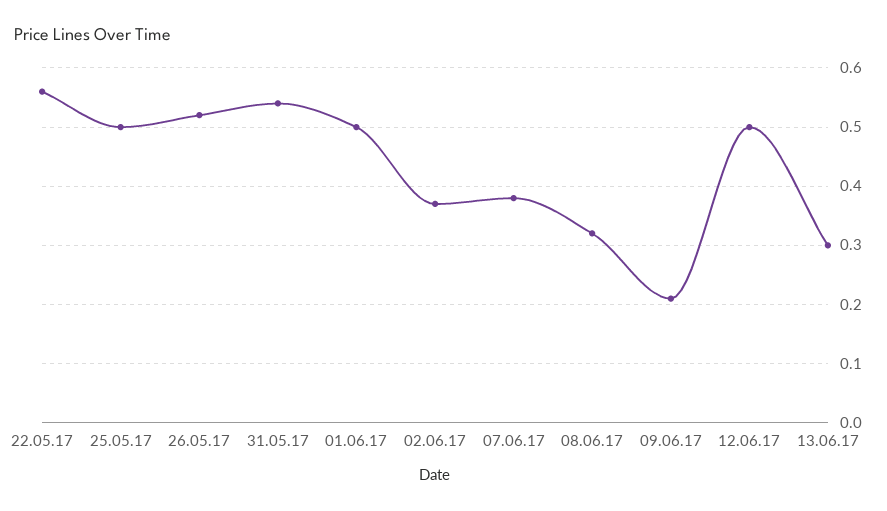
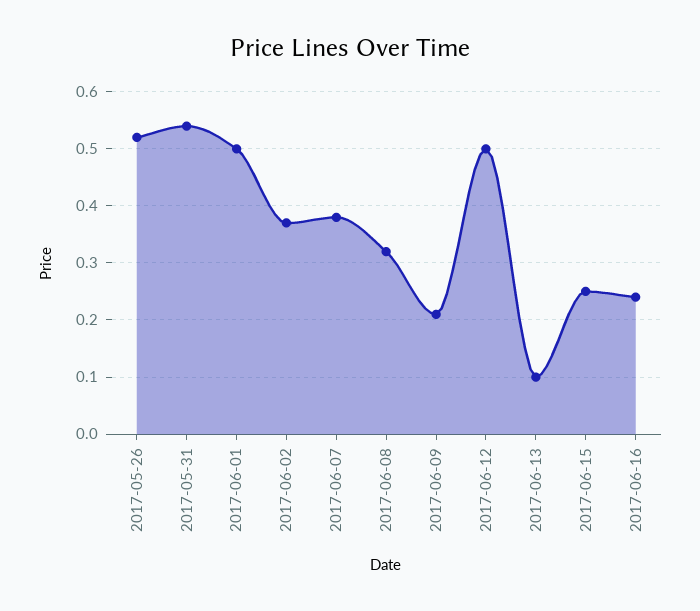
22.05.17: 0.55 -> none
25.05.17: 0.5 -> none
13.06.17: 0.3 -> 0.1
2017-06-15: none -> 0.25
2017-06-16: none -> 0.25

